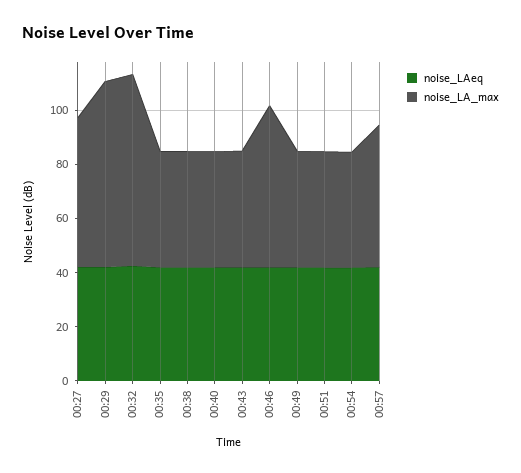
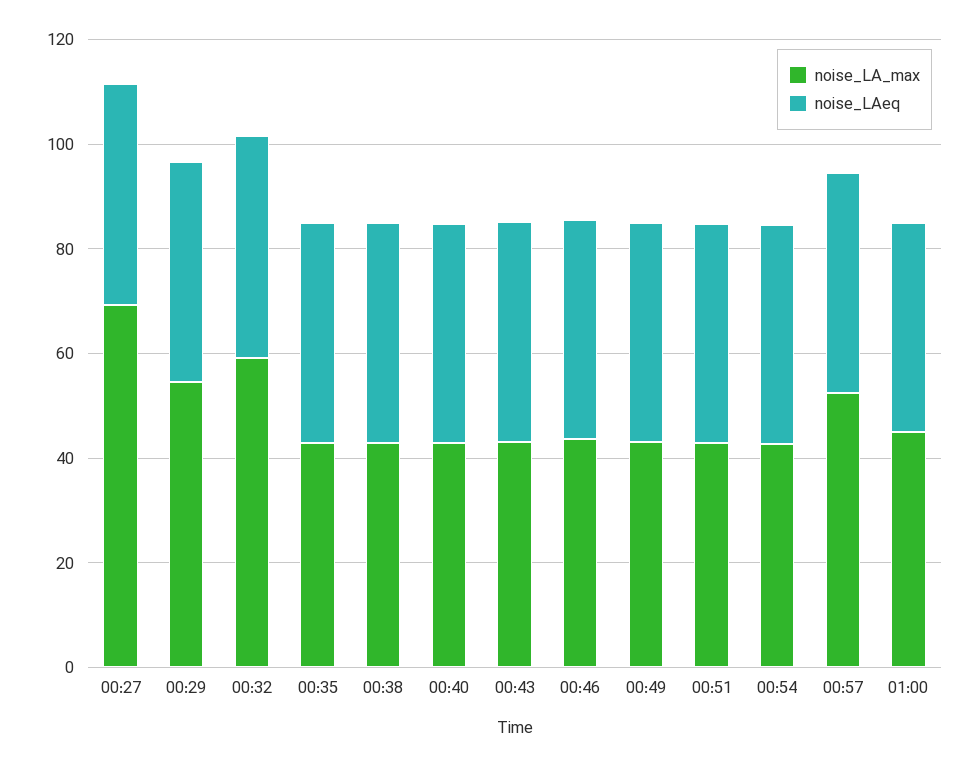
noise_LA_max, 00:27: 55 -> 70
noise_LA_max, 00:29: 70 -> 55
noise_LA_max, 00:32: 70 -> 60
noise_LA_max, 00:46: 60 -> 45
noise_LA_max, 01:00: none -> 45
noise_LAeq, 01:00: none -> 40

